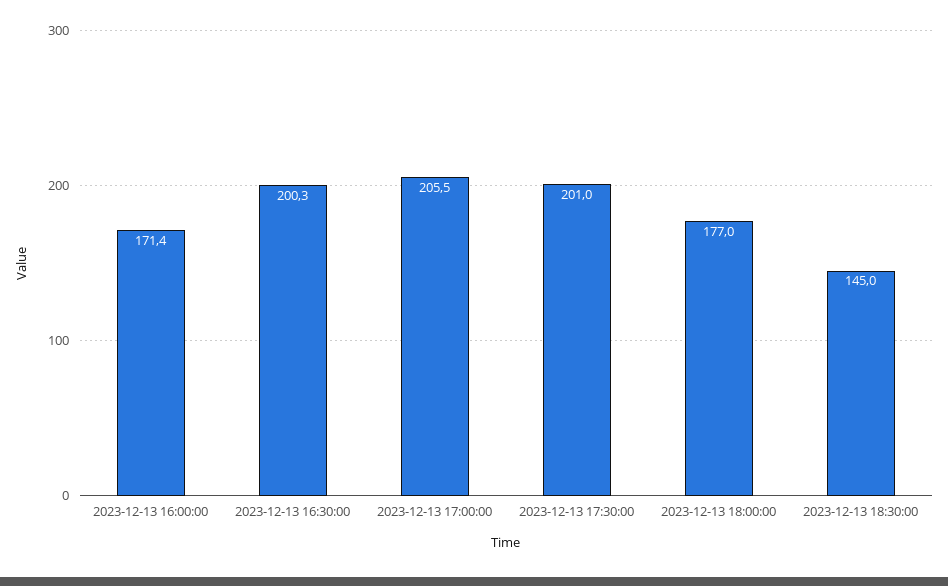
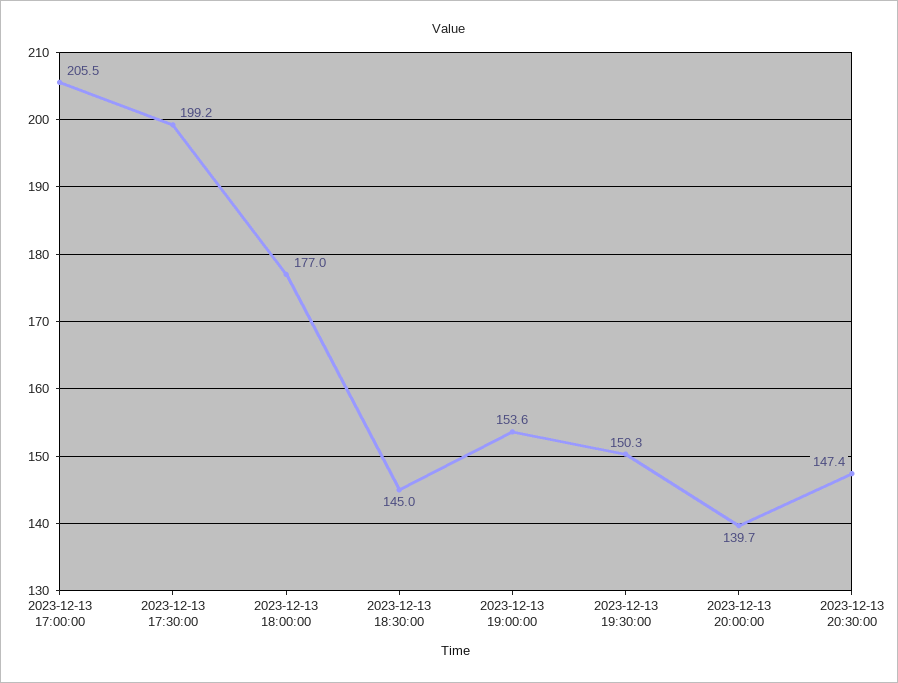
2023-12-13 16:00:00: 171.4 -> none
2023-12-13 16:30:00: 200.3 -> none
2023-12-13 17:30:00: 201 -> 199.2
2023-12-13 19:00:00: none -> 153.6
2023-12-13 19:30:00: none -> 150.3
2023-12-13 20:00:00: none -> 139.7
2023-12-13 20:30:00: none -> 147.4

